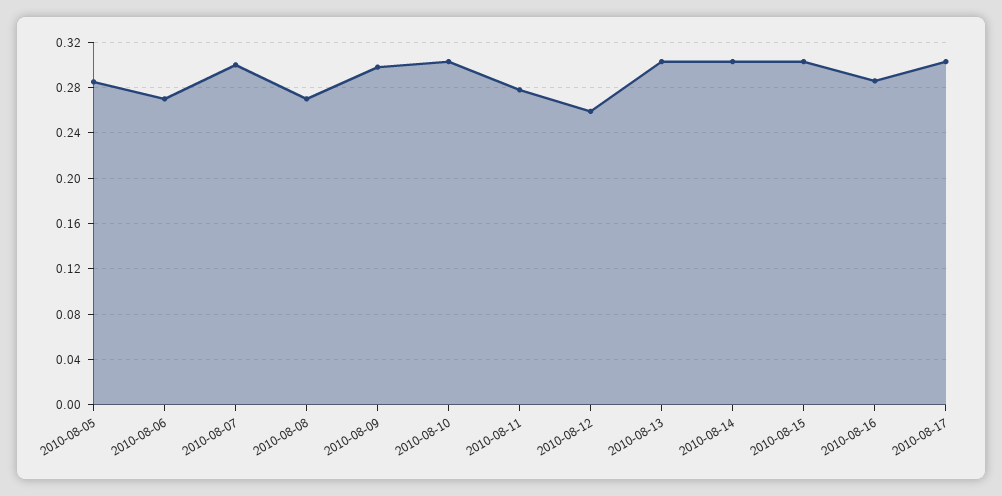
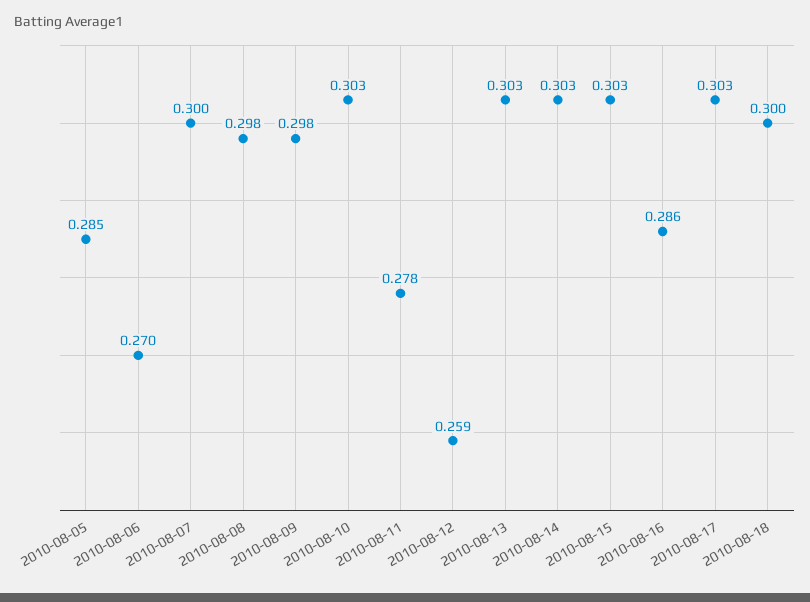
2010-08-08: 0.27 -> 0.298
2010-08-18: none -> 0.3

